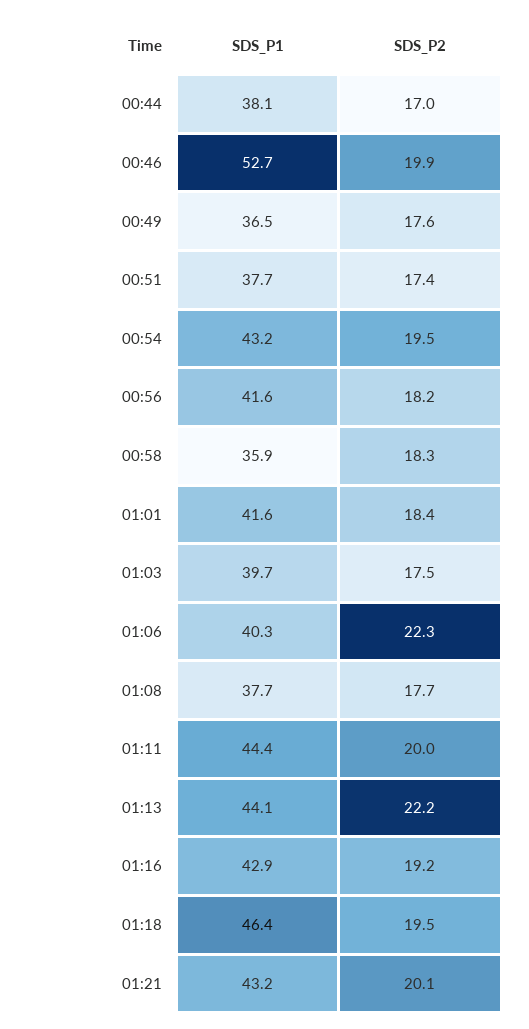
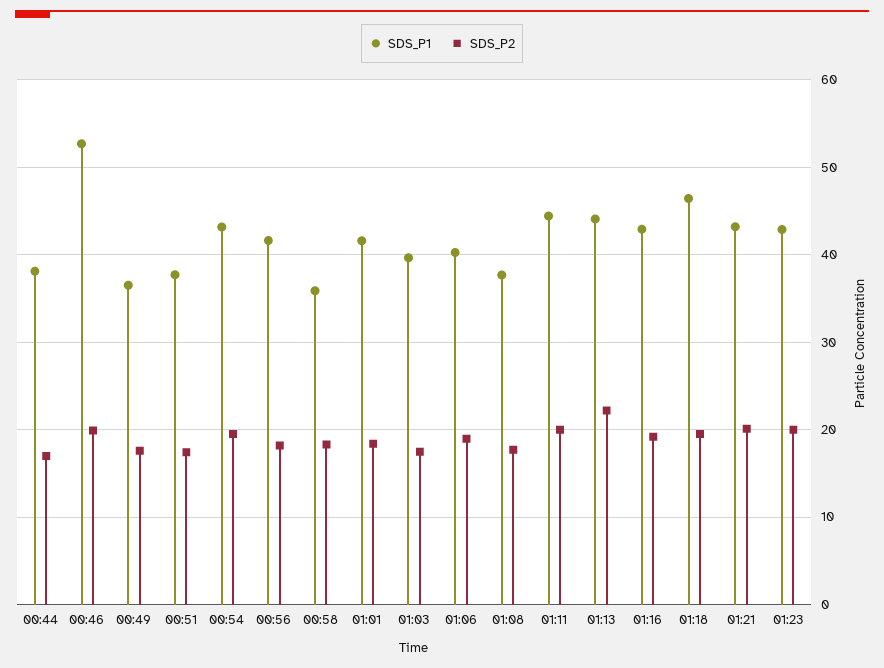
SDS_P2, 01:06: 22.3 -> 19
SDS_P1, 01:23: none -> 43
SDS_P2, 01:23: none -> 20

